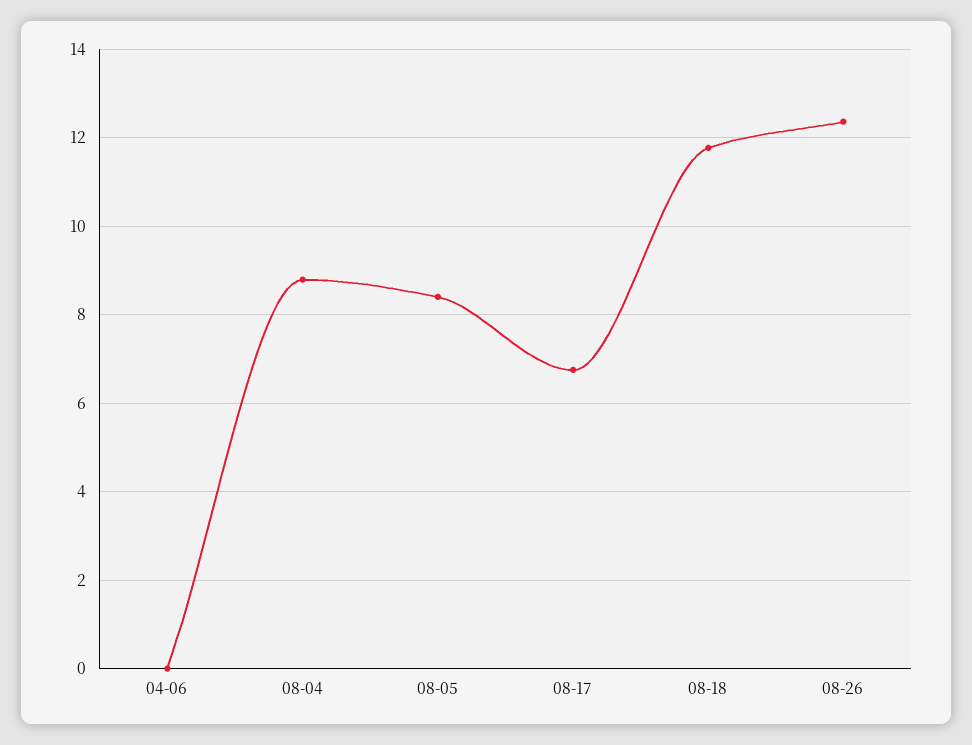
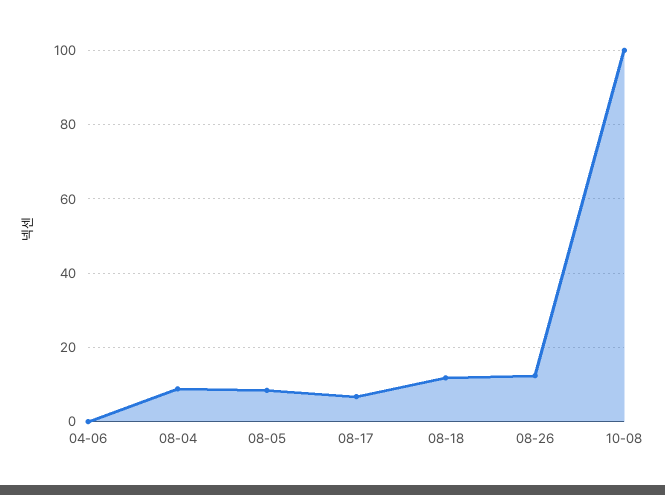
10-08: none -> 100

